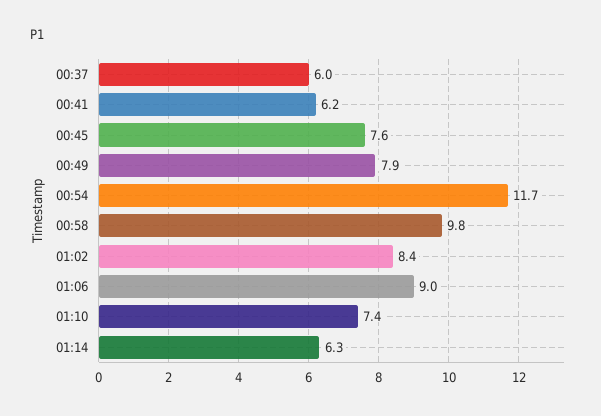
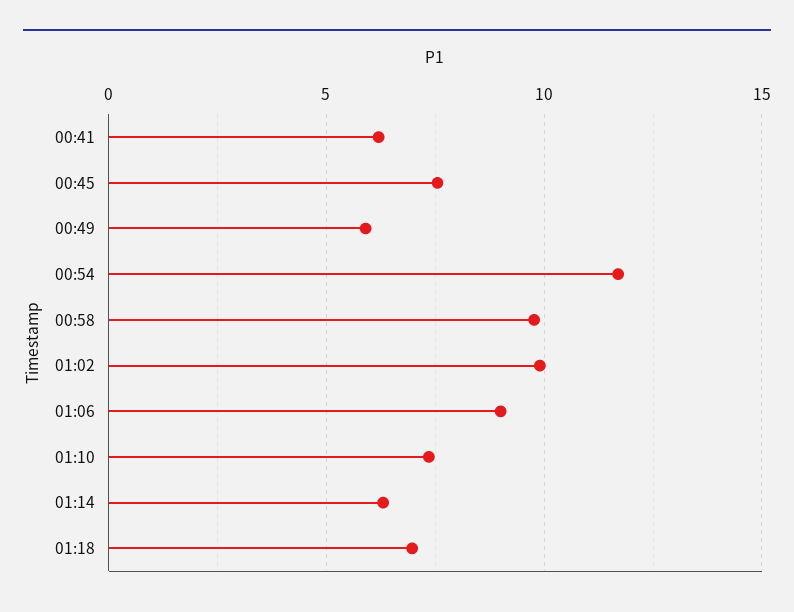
00:37: 6 -> none
00:49: 7.9 -> 6
01:02: 8.4 -> 10
01:18: none -> 7

